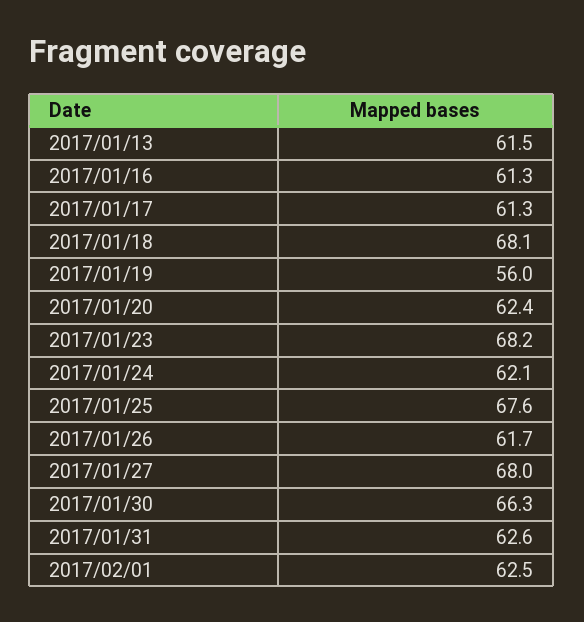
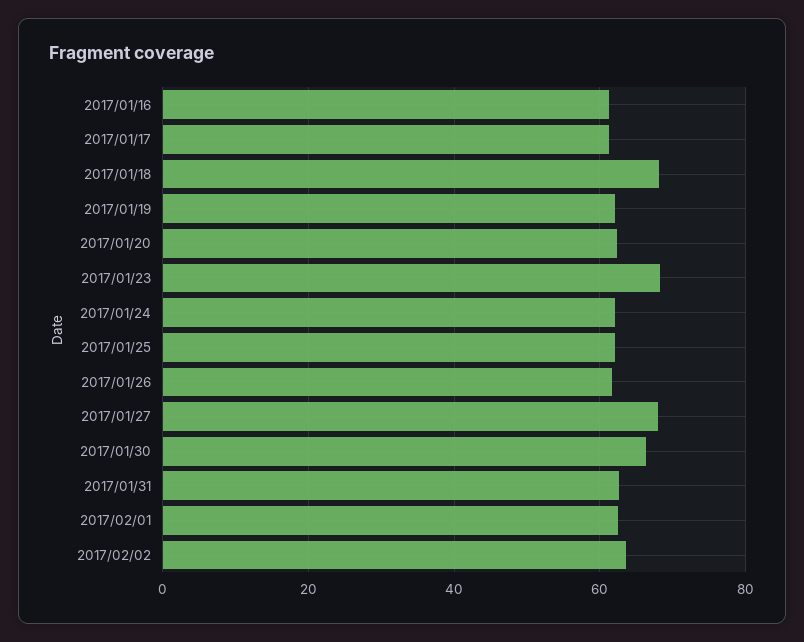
2017/01/13: 61.5 -> none
2017/01/19: 56 -> 62
2017/01/25: 67.6 -> 62
2017/02/02: none -> 64

